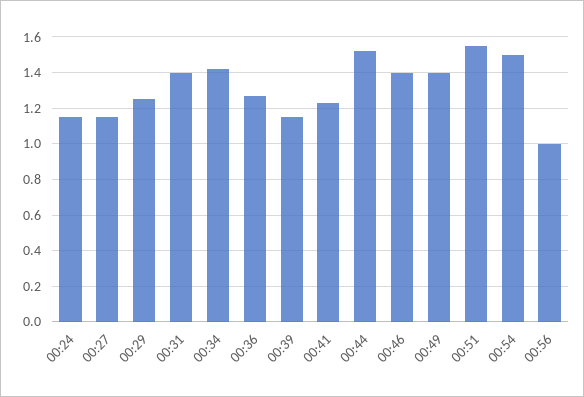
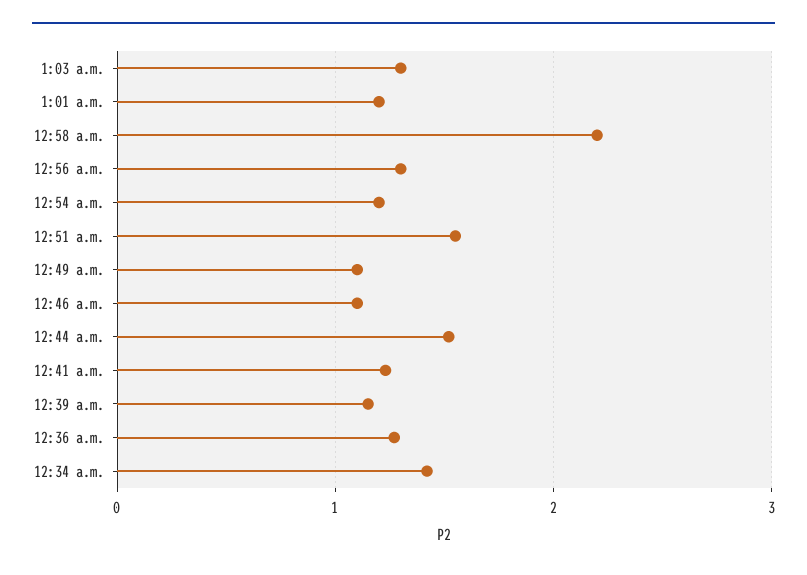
00:24: 1.15 -> none
00:27: 1.15 -> none
00:29: 1.25 -> none
00:31: 1.4 -> none
00:46: 1.4 -> 1.1
00:49: 1.4 -> 1.1
00:54: 1.5 -> 1.2
00:56: 1 -> 1.3
1:03 a.m.: none -> 1.3
1:01 a.m.: none -> 1.2
12:58 a.m.: none -> 2.2

